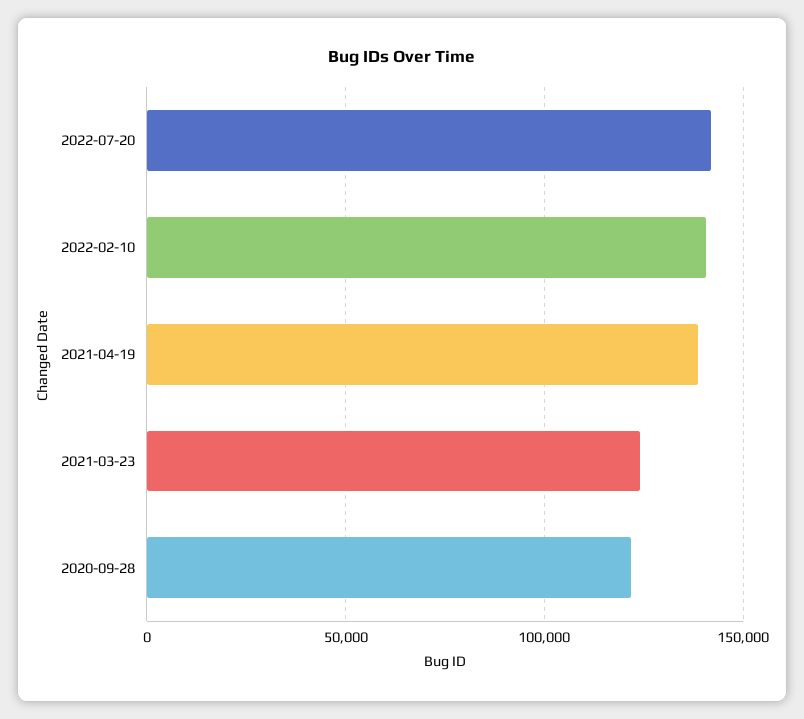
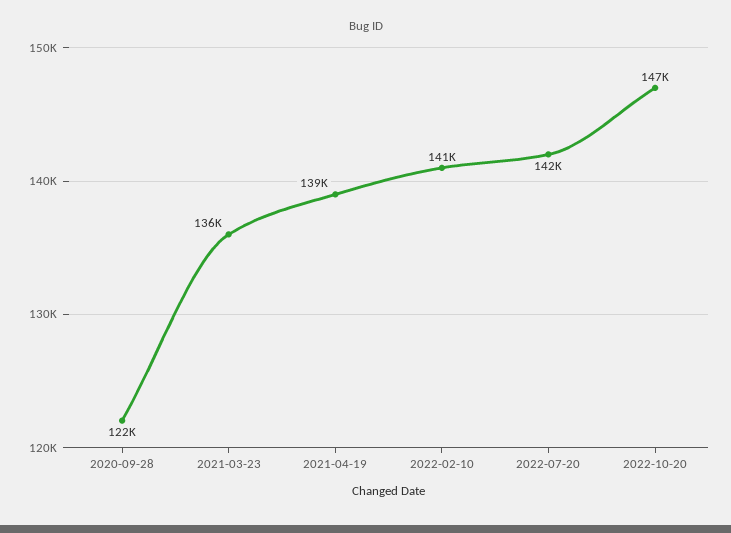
2021-03-23: 125000 -> 136000
2022-10-20: none -> 147000

